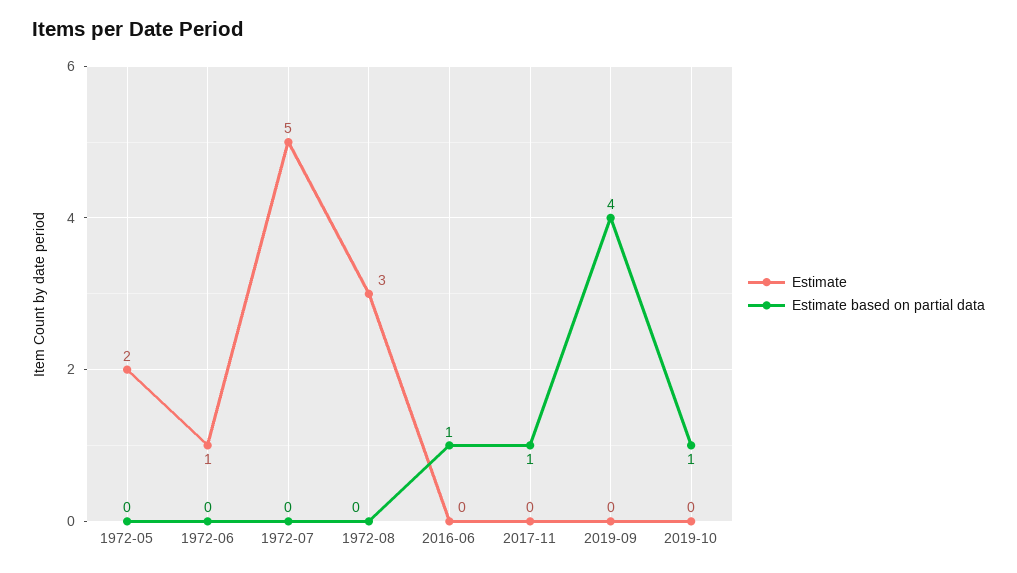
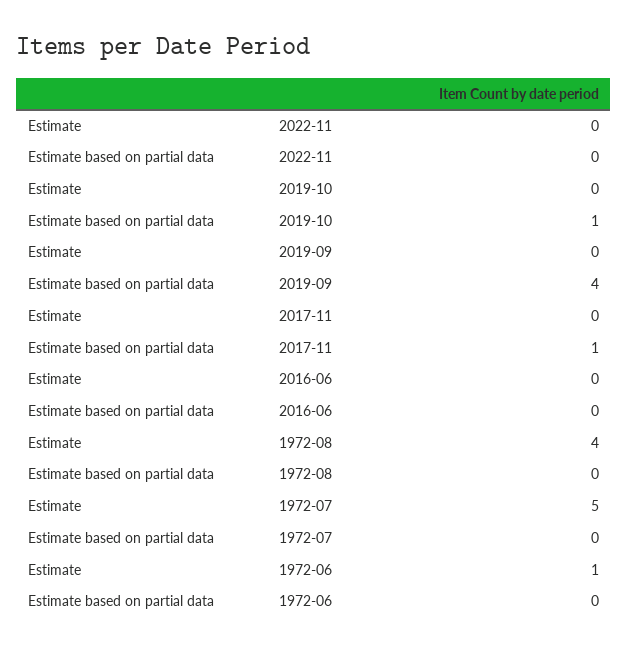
Estimate, 1972-05: 2 -> none
Estimate based on partial data, 1972-05: 0 -> none
Estimate, 1972-08: 3 -> 4
Estimate based on partial data, 2016-06: 1 -> 0
Estimate, 2022-11: none -> 0
Estimate based on partial data, 2022-11: none -> 0

